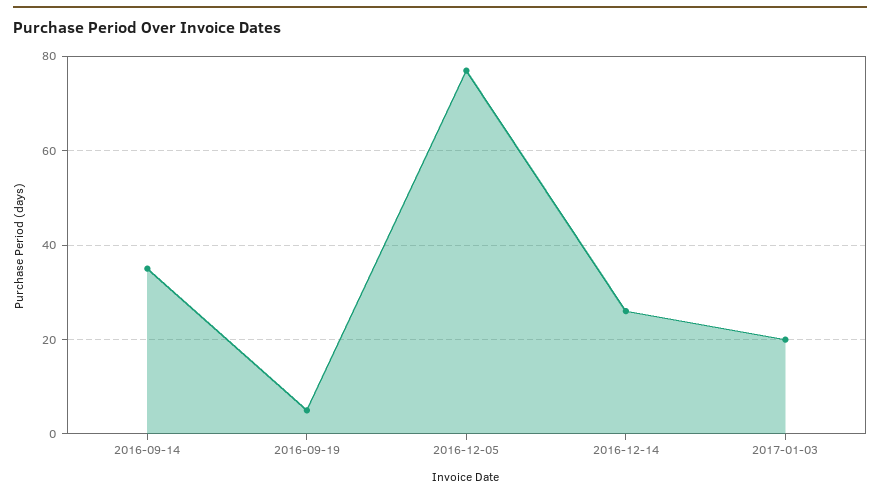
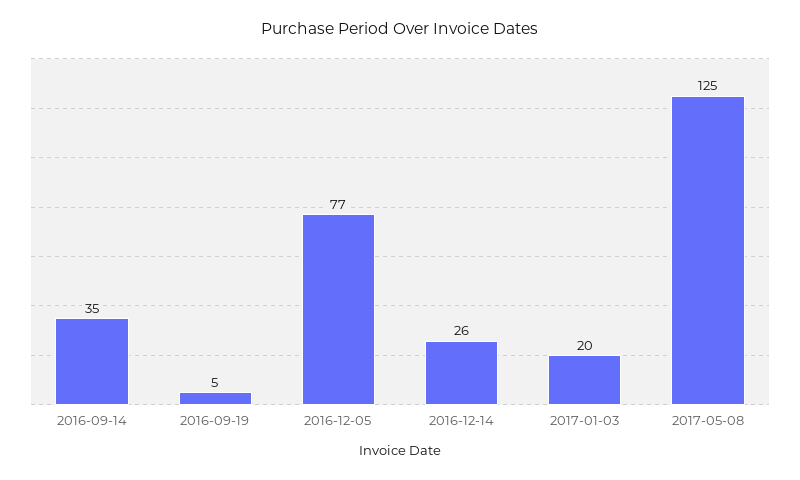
2017-05-08: none -> 125

